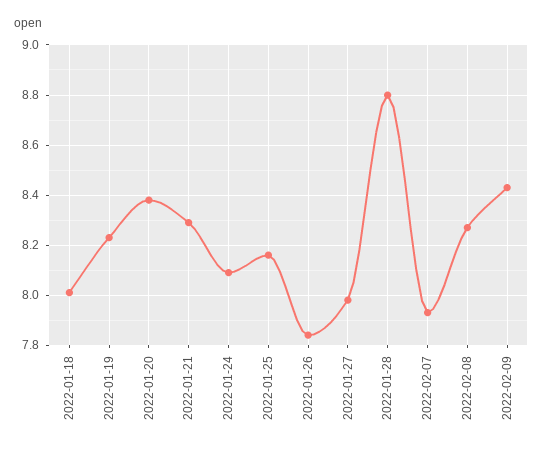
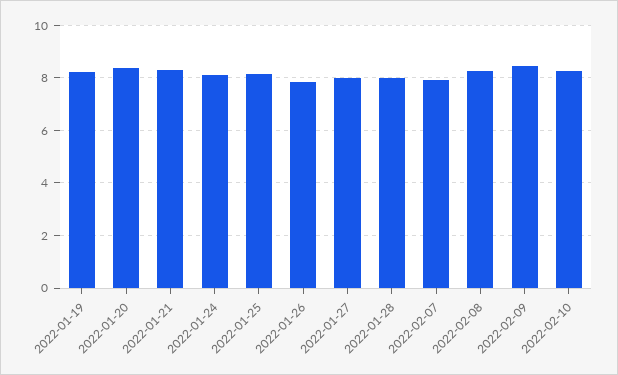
2022-01-18: 8 -> none
2022-01-28: 8.8 -> 8
2022-02-10: none -> 8.25

